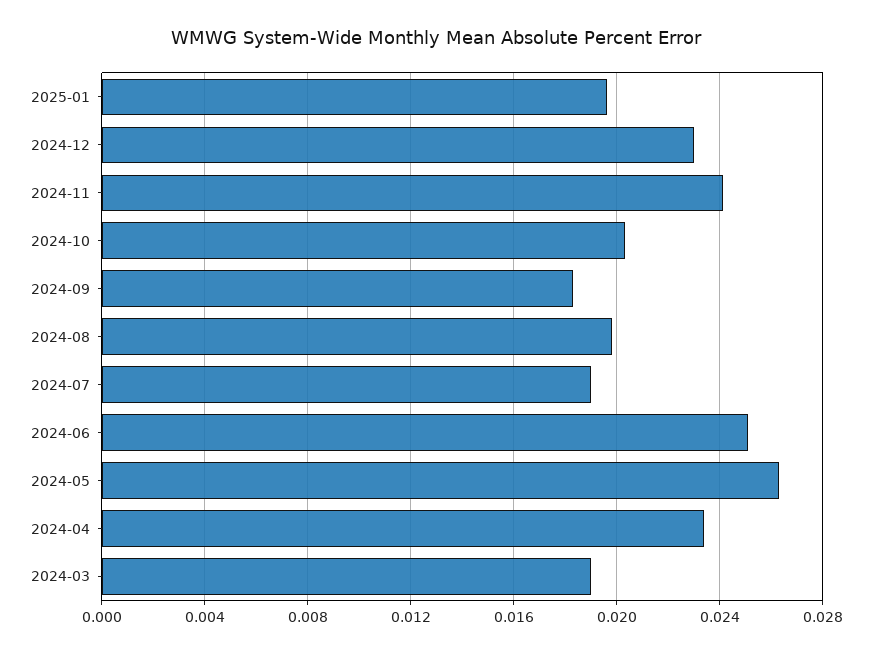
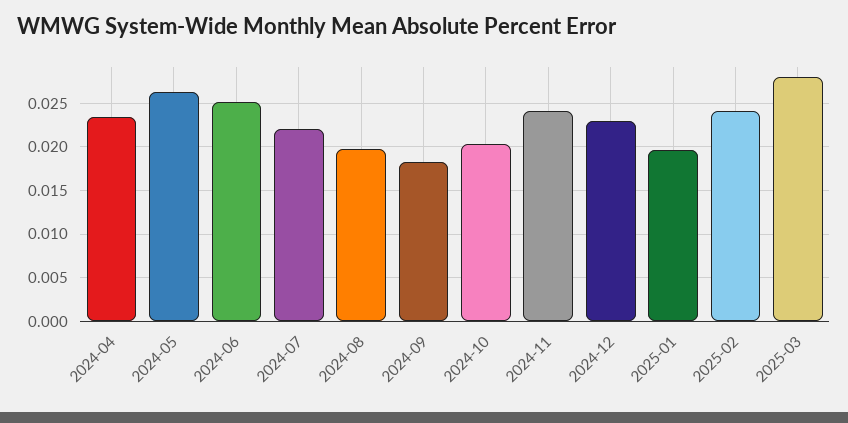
2024-07: 0.019 -> 0.022
2024-03: 0.019 -> none
2025-02: none -> 0.024
2025-03: none -> 0.028

